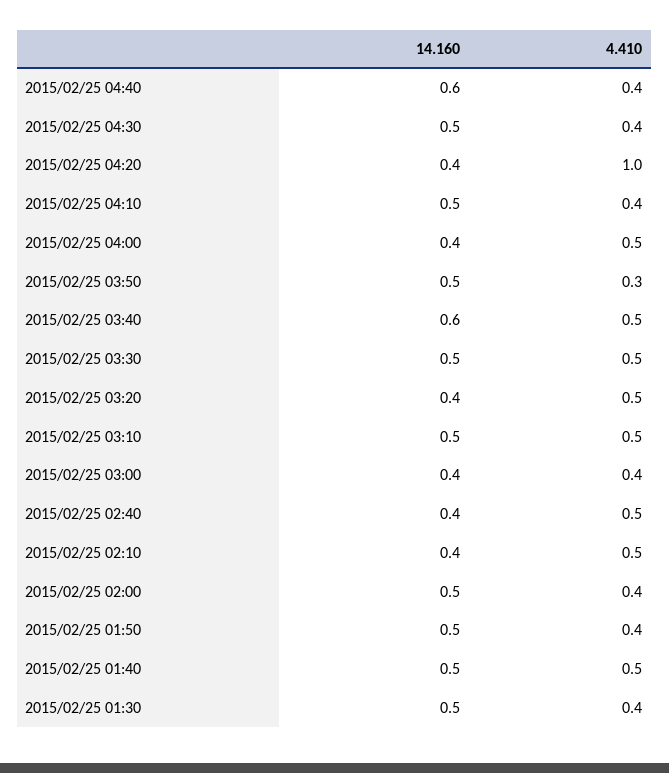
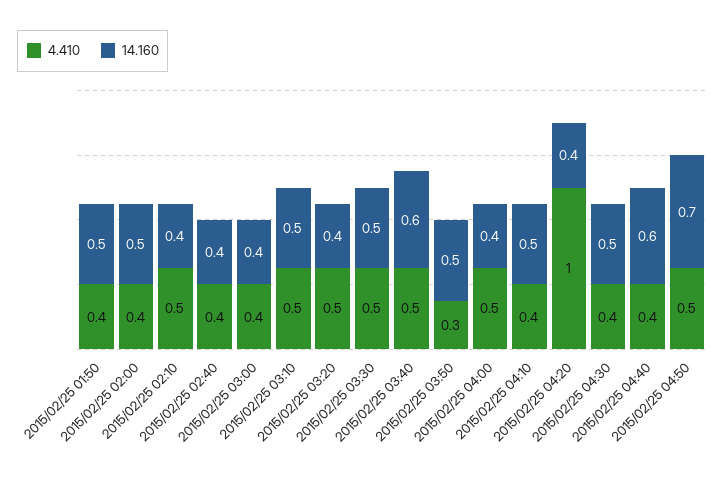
4.410, 2015/02/25 02:40: 0.5 -> 0.4
14.160, 2015/02/25 01:40: 0.5 -> none
4.410, 2015/02/25 01:40: 0.5 -> none
14.160, 2015/02/25 01:30: 0.5 -> none
4.410, 2015/02/25 01:30: 0.4 -> none
4.410, 2015/02/25 04:50: none -> 0.5
14.160, 2015/02/25 04:50: none -> 0.7

